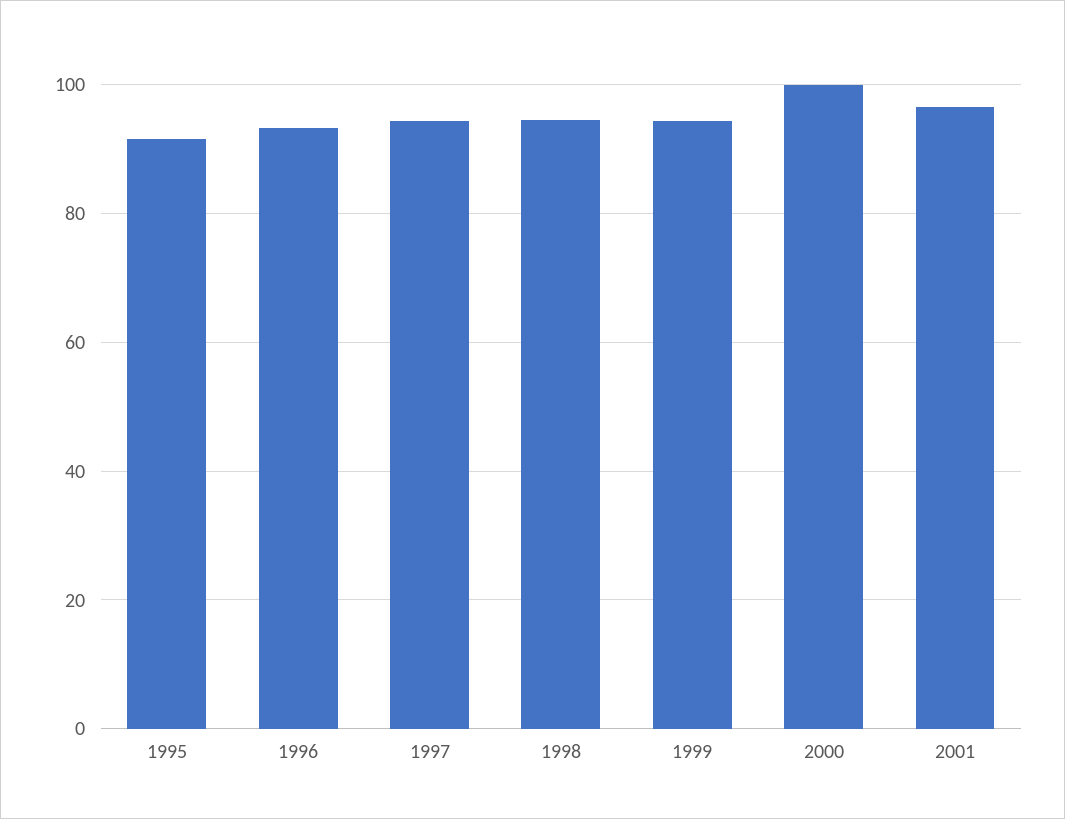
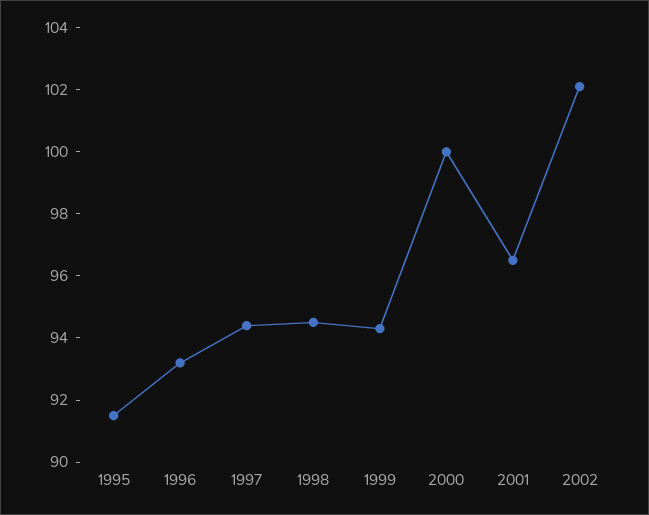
2002: none -> 102

